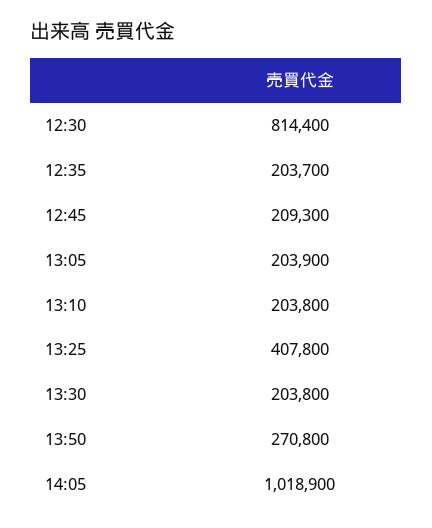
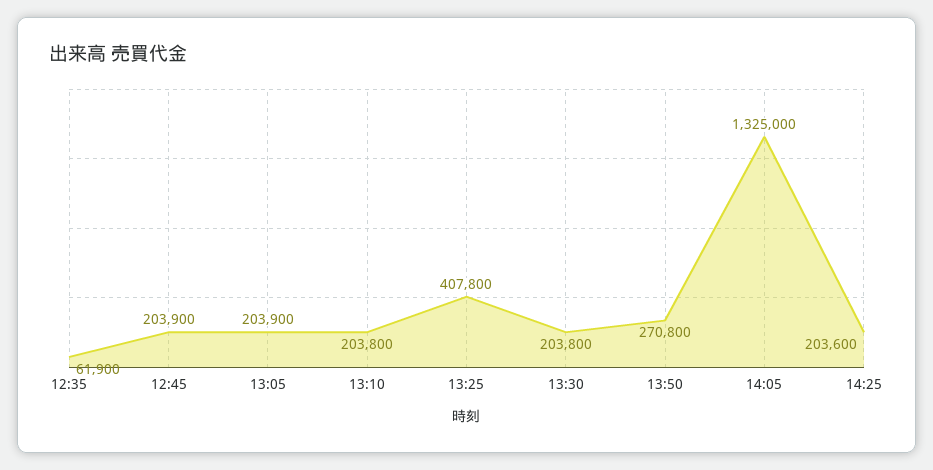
12:30: 814400 -> none
12:35: 203700 -> 61900
12:45: 209300 -> 203900
14:05: 1018900 -> 1325000
14:25: none -> 203600

